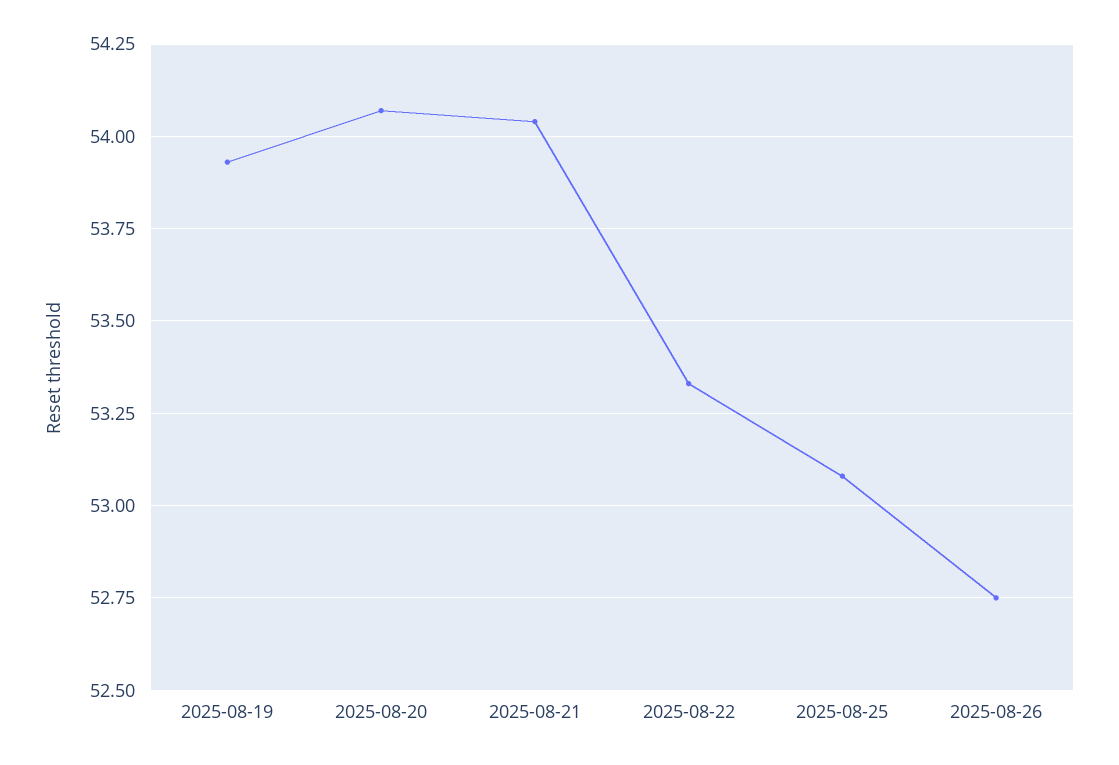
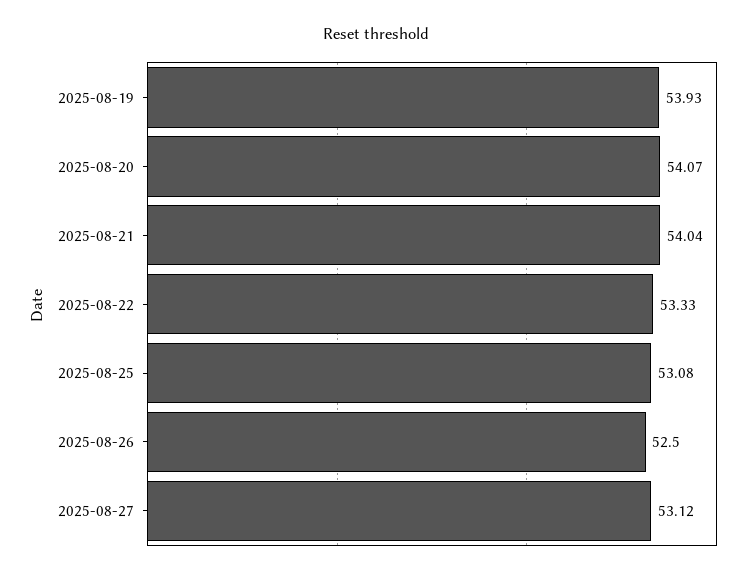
2025-08-26: 52.75 -> 52.5
2025-08-27: none -> 53.12

